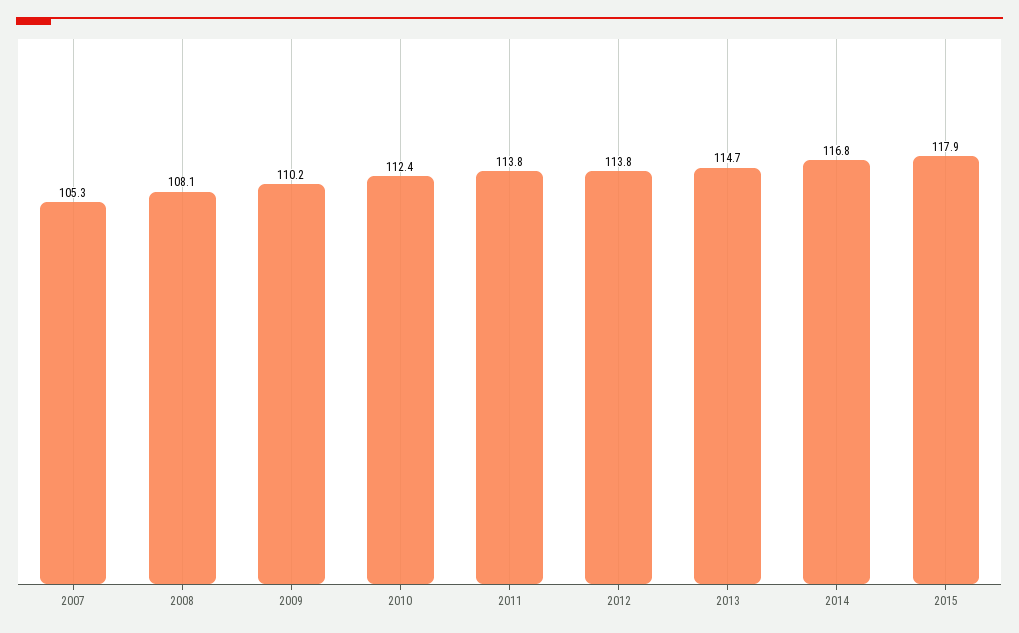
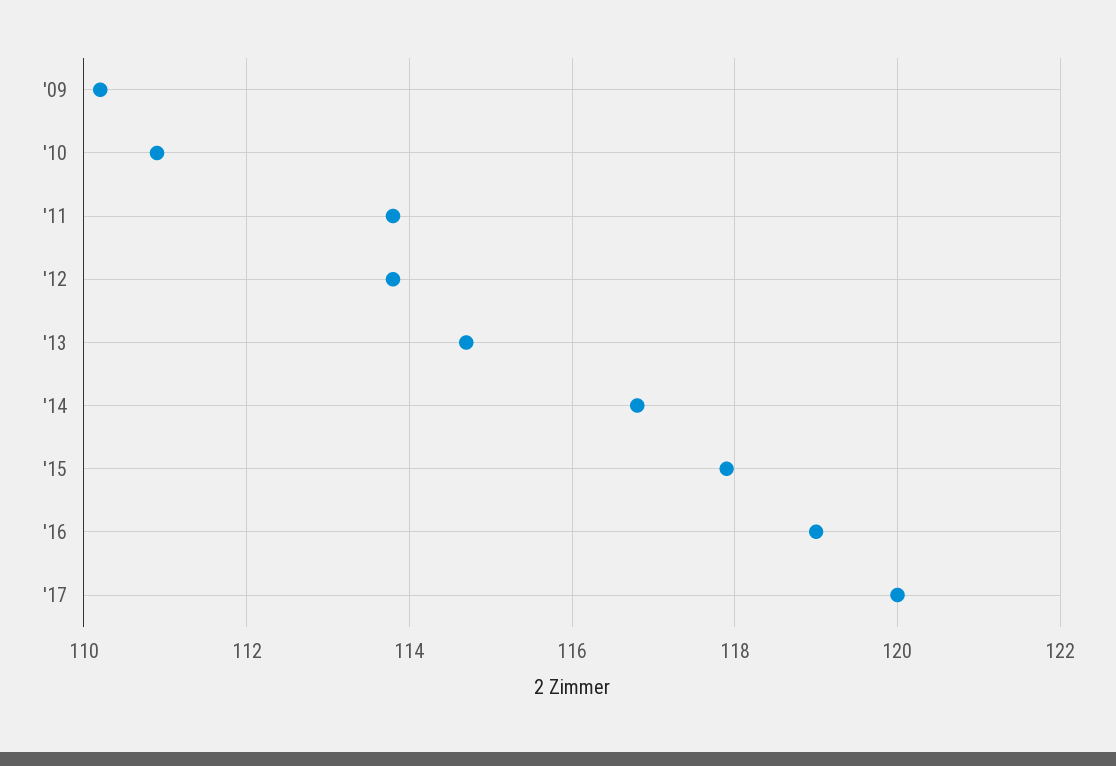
2007: 105.3 -> none
2008: 108.1 -> none
2010: 112.4 -> 111
'16: none -> 119
'17: none -> 120

